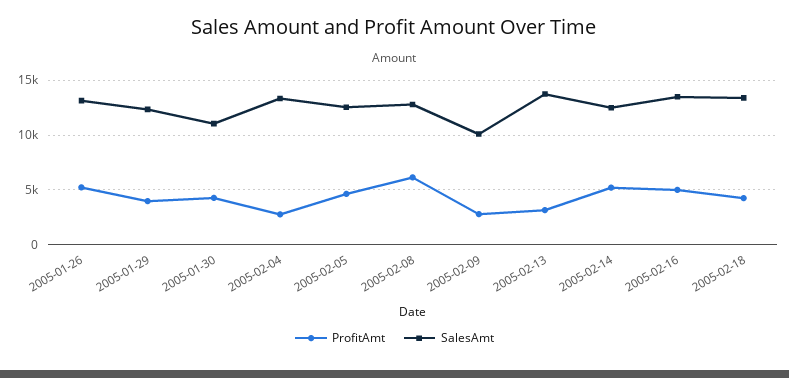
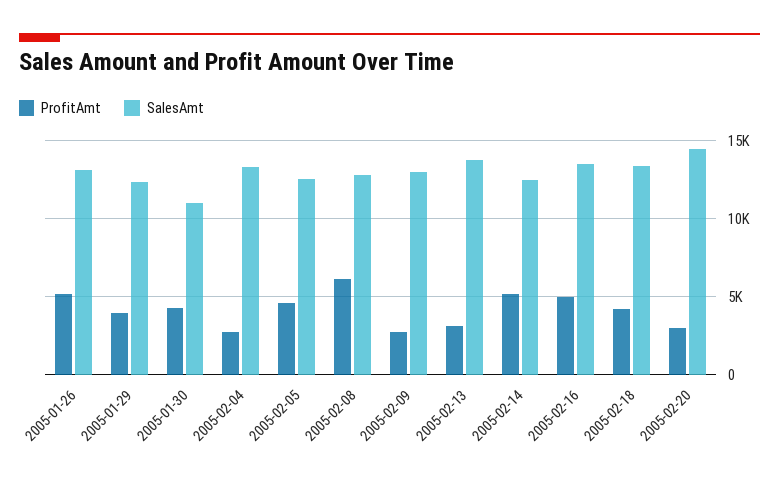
SalesAmt, 2005-02-09: 10000 -> 13000
ProfitAmt, 2005-02-20: none -> 3000
SalesAmt, 2005-02-20: none -> 14500

